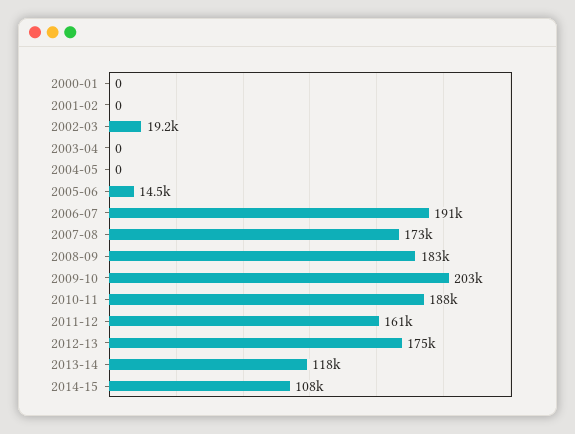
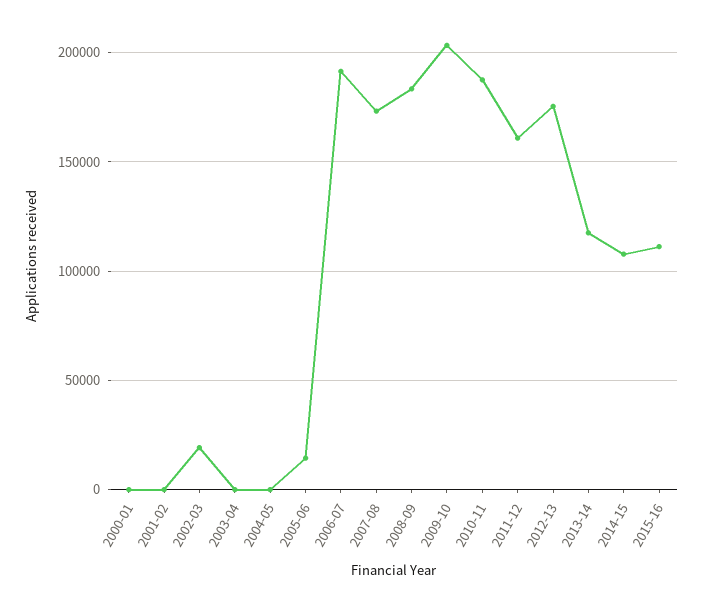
2015-16: none -> 110000

